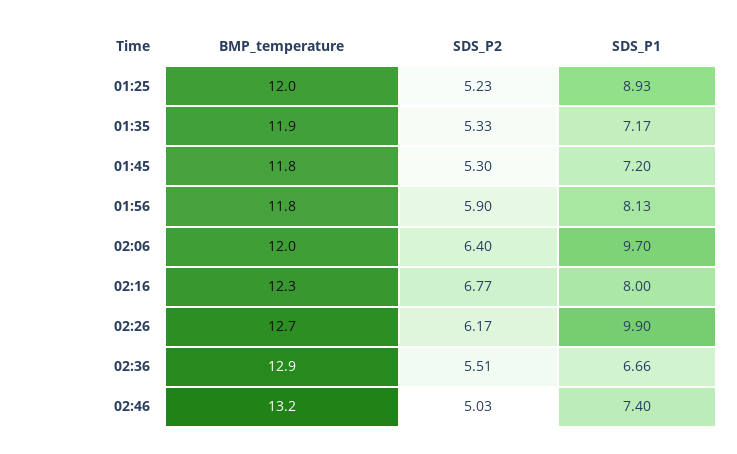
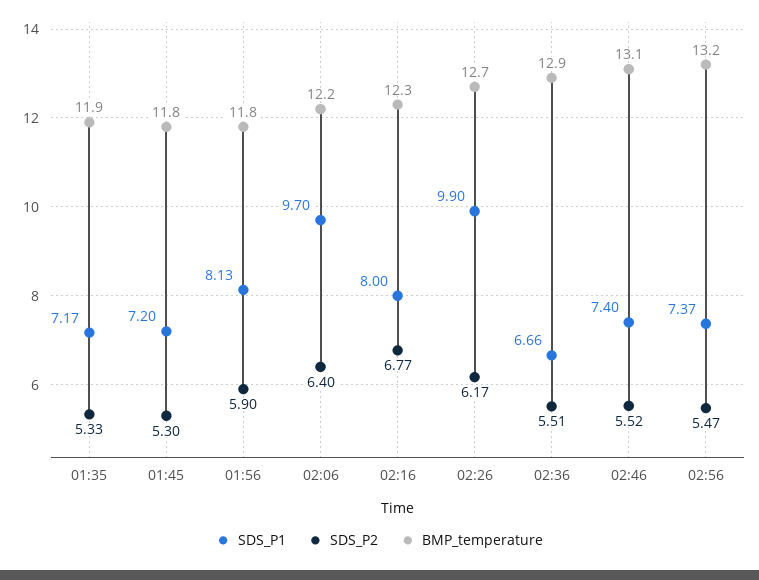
BMP_temperature, 01:25: 12 -> none
SDS_P2, 01:25: 5.23 -> none
SDS_P1, 01:25: 8.93 -> none
BMP_temperature, 02:06: 12 -> 12.2
BMP_temperature, 02:46: 13.2 -> 13.1
SDS_P2, 02:46: 5.03 -> 5.52
SDS_P1, 02:56: none -> 7.37
SDS_P2, 02:56: none -> 5.47
BMP_temperature, 02:56: none -> 13.2

